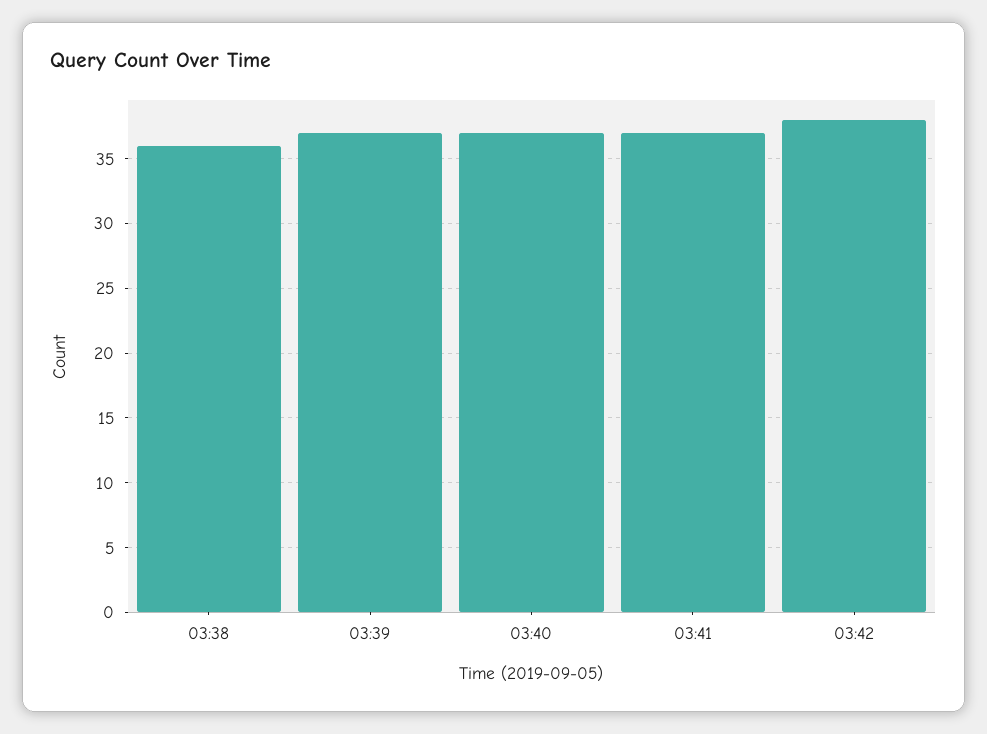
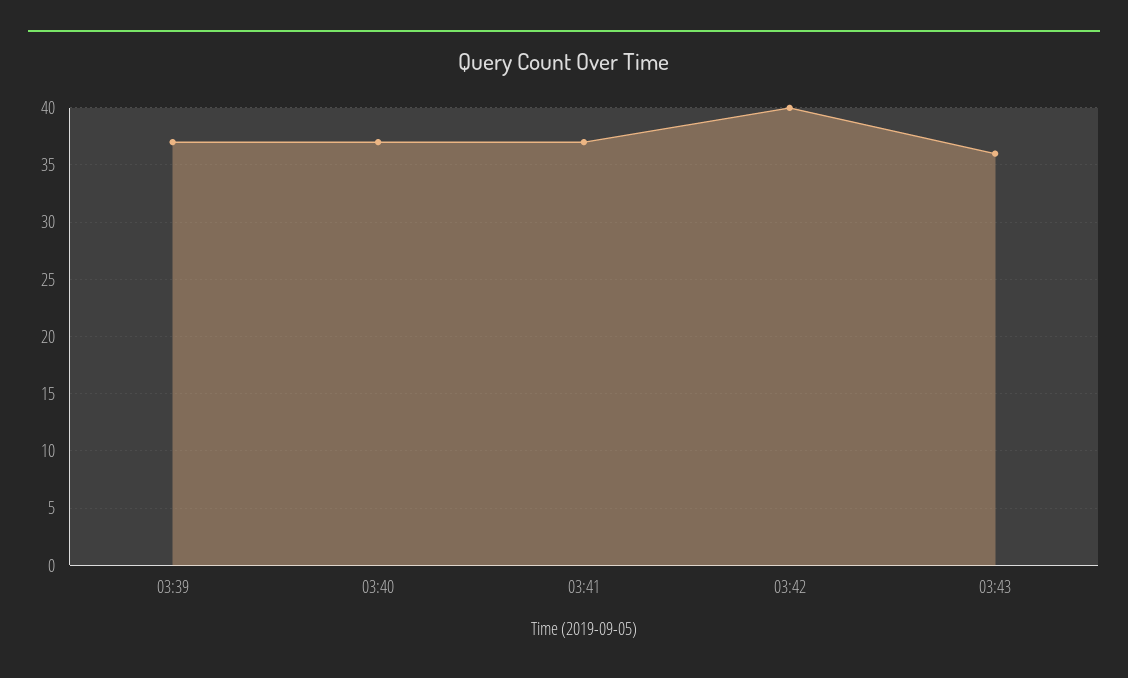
03:38: 36 -> none
03:42: 38 -> 40
03:43: none -> 36

